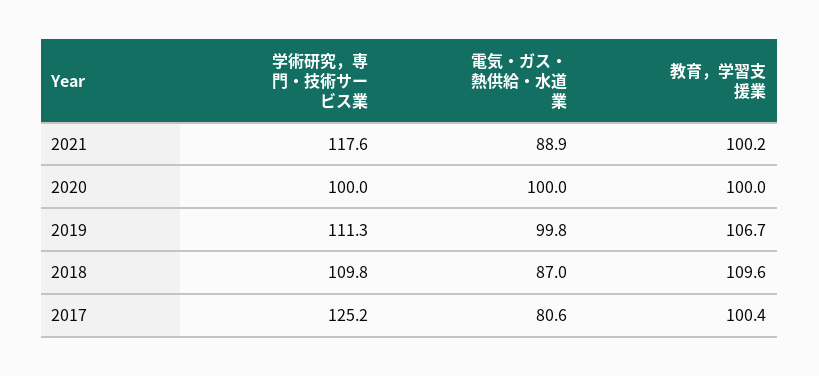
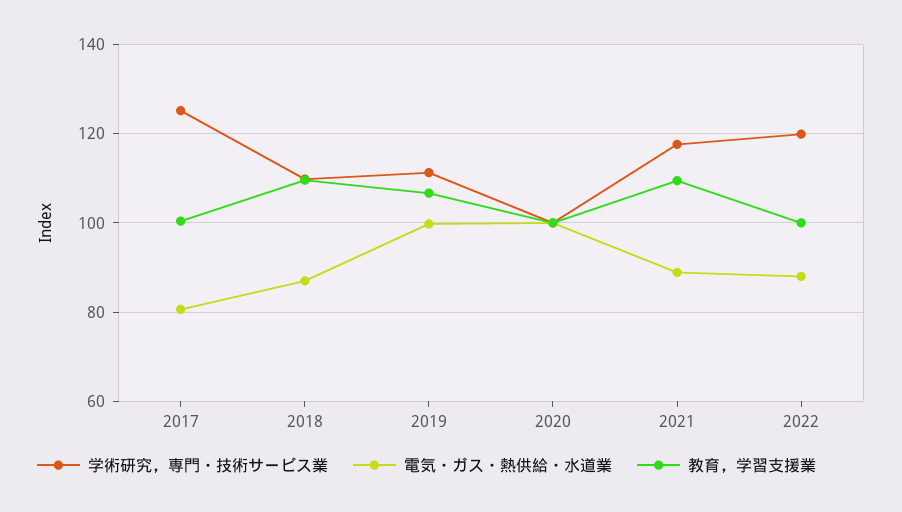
教育，学習支援業, 2021: 100.2 -> 110
学術研究，専門・技術サービス業, 2022: none -> 120
電気・ガス・熱供給・水道業, 2022: none -> 88
教育，学習支援業, 2022: none -> 100

